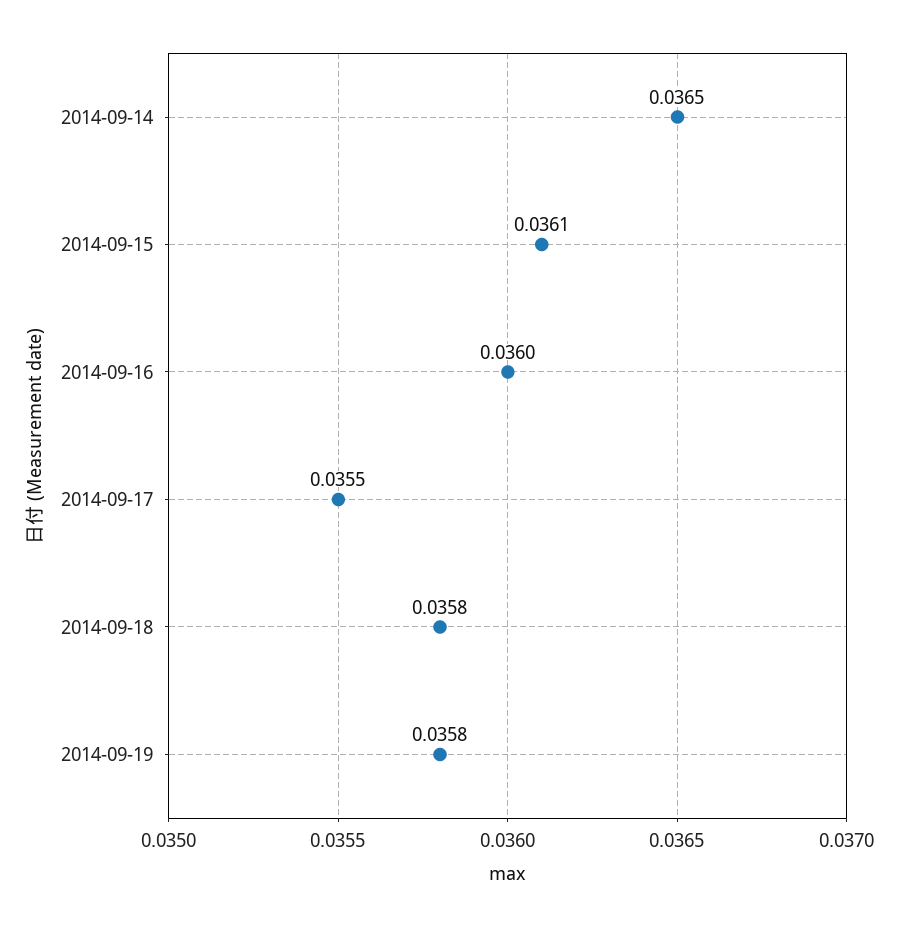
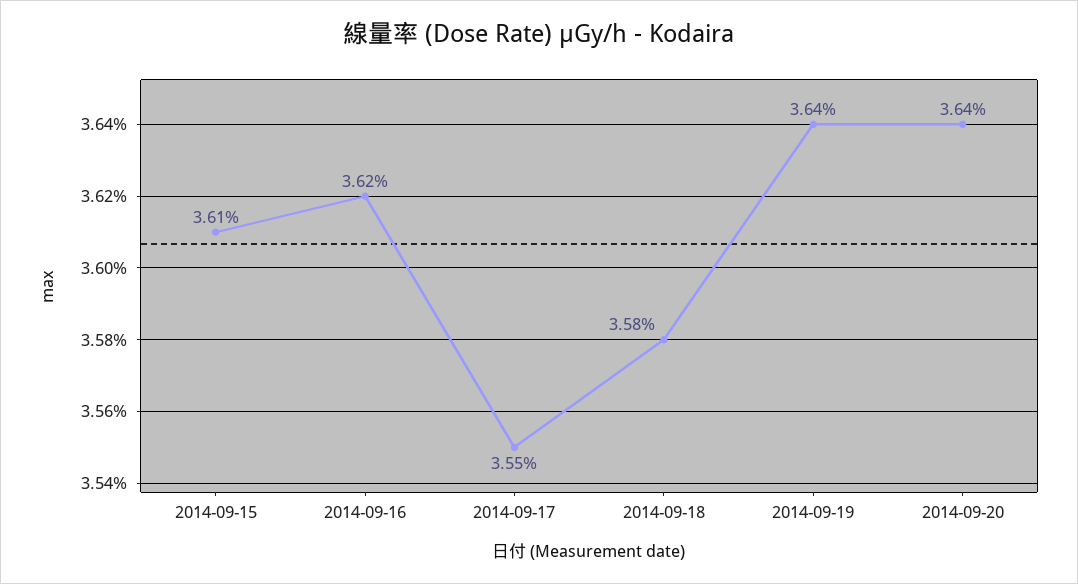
2014-09-14: 0.0365 -> none
2014-09-16: 0.036 -> 0.0362
2014-09-19: 0.0358 -> 0.0364
2014-09-20: none -> 0.0364

